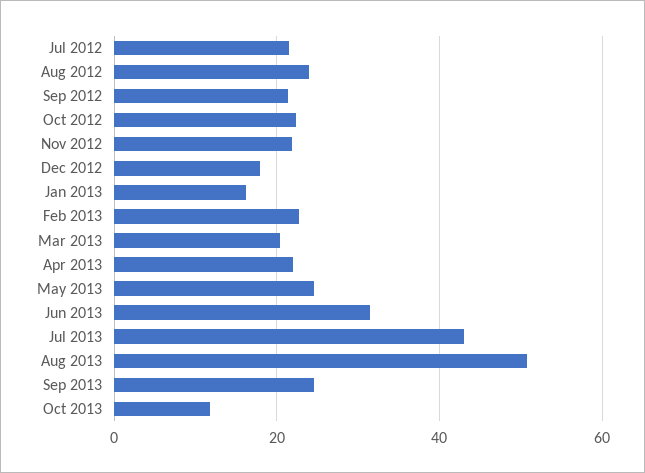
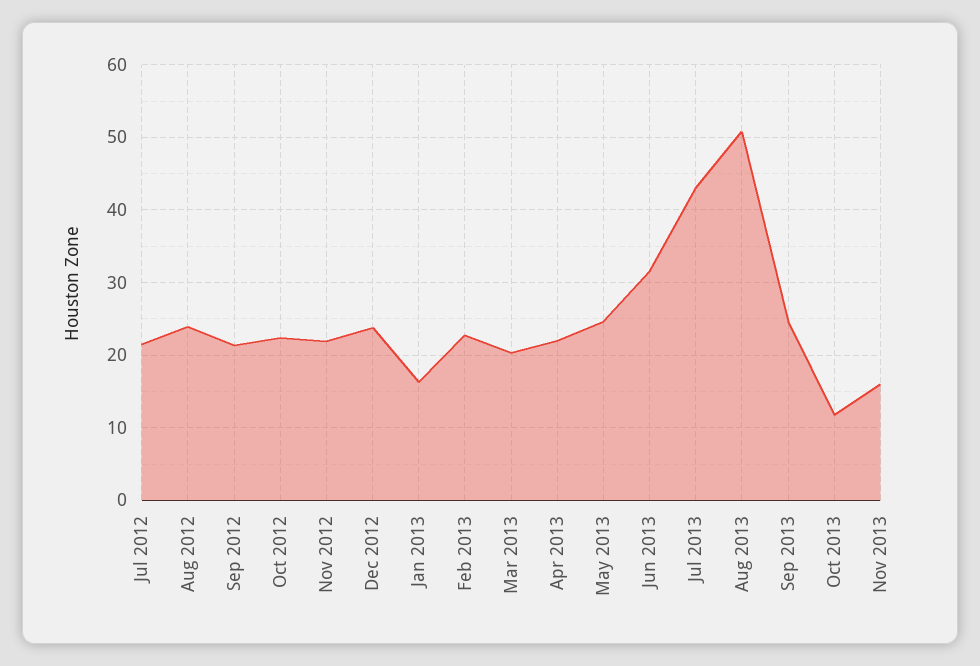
Dec 2012: 18 -> 24
Nov 2013: none -> 16

